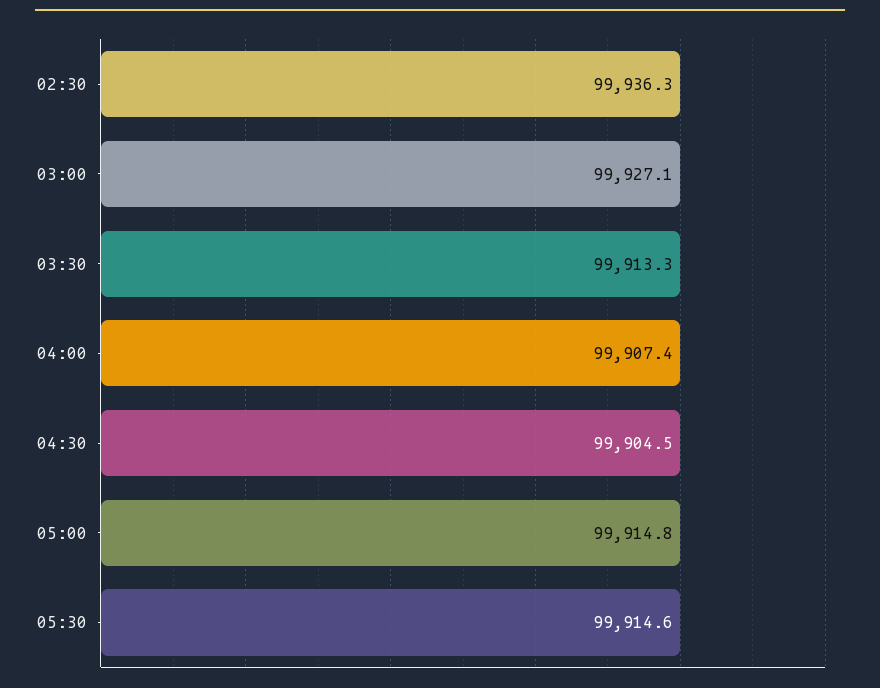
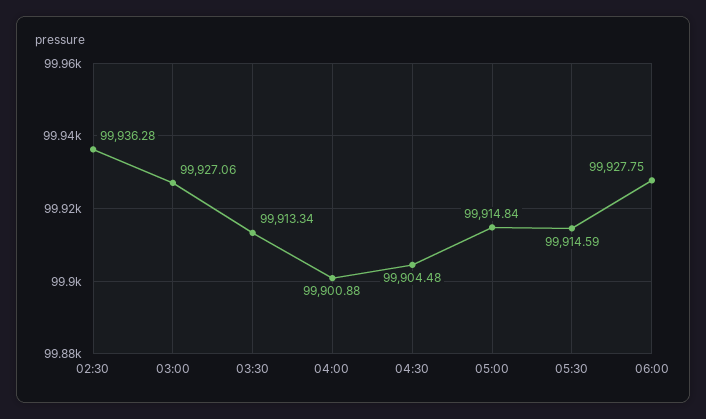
04:00: 99907.4 -> 99900.88
06:00: none -> 99927.75

